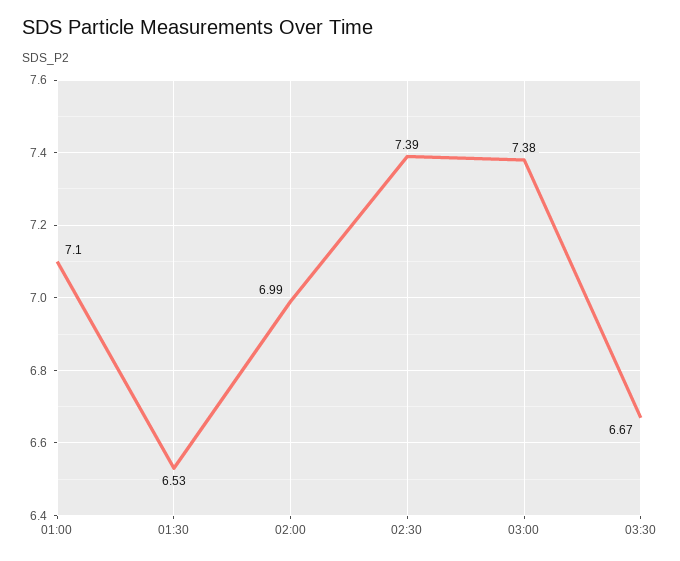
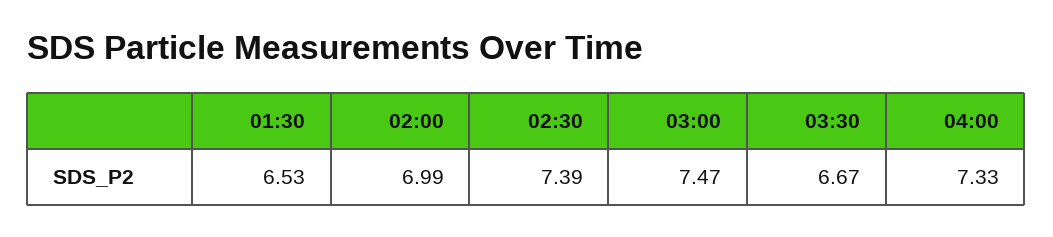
01:00: 7.1 -> none
03:00: 7.38 -> 7.47
04:00: none -> 7.33

